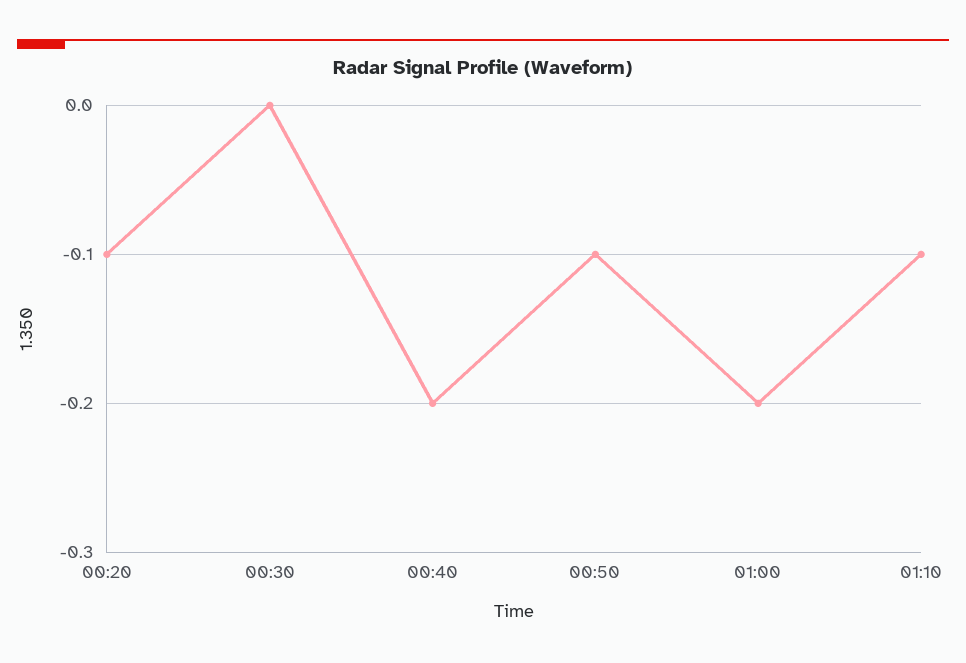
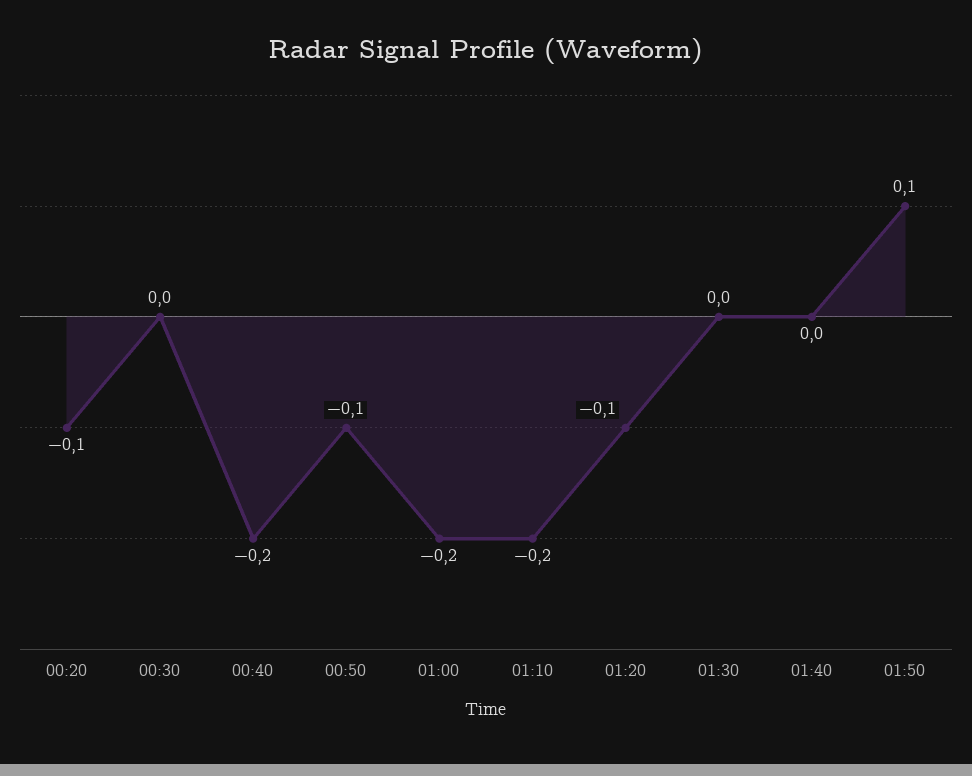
01:10: -0.1 -> -0.2
01:20: none -> -0.1
01:30: none -> 0
01:40: none -> 0
01:50: none -> 0.1

